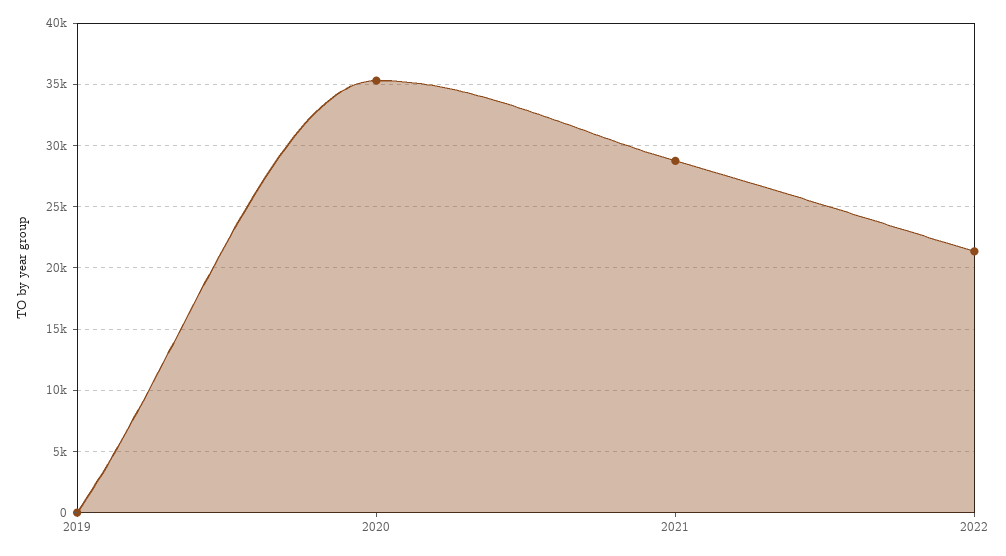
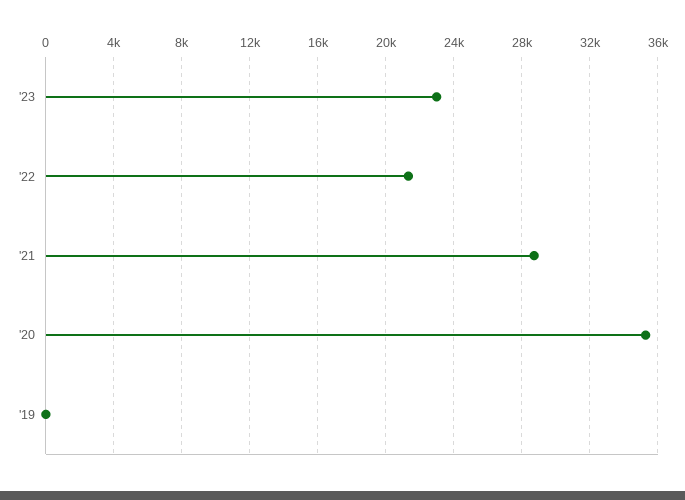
'23: none -> 23000

